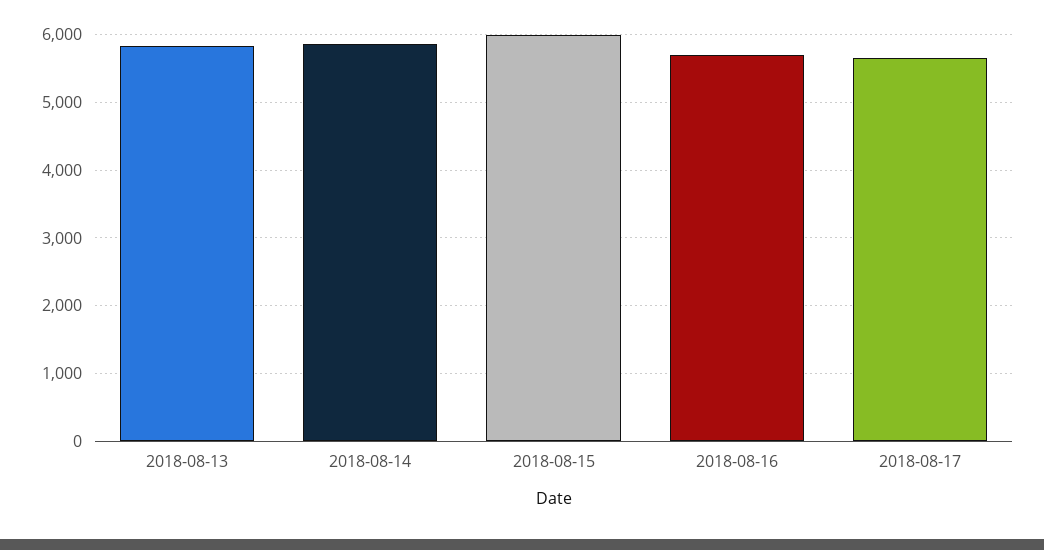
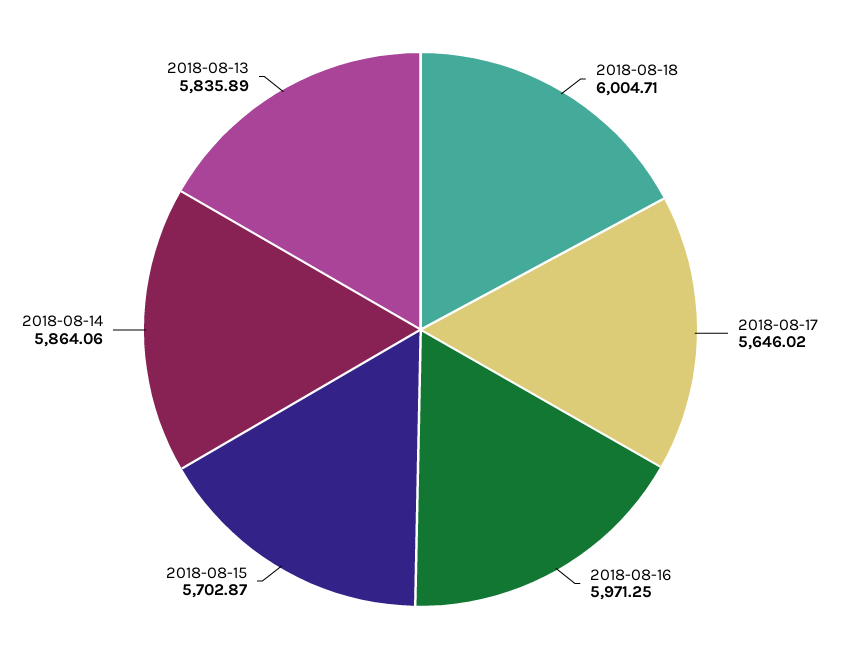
2018-08-15: 6000 -> 5702.87
2018-08-16: 5700 -> 5971.25
2018-08-18: none -> 6004.71

